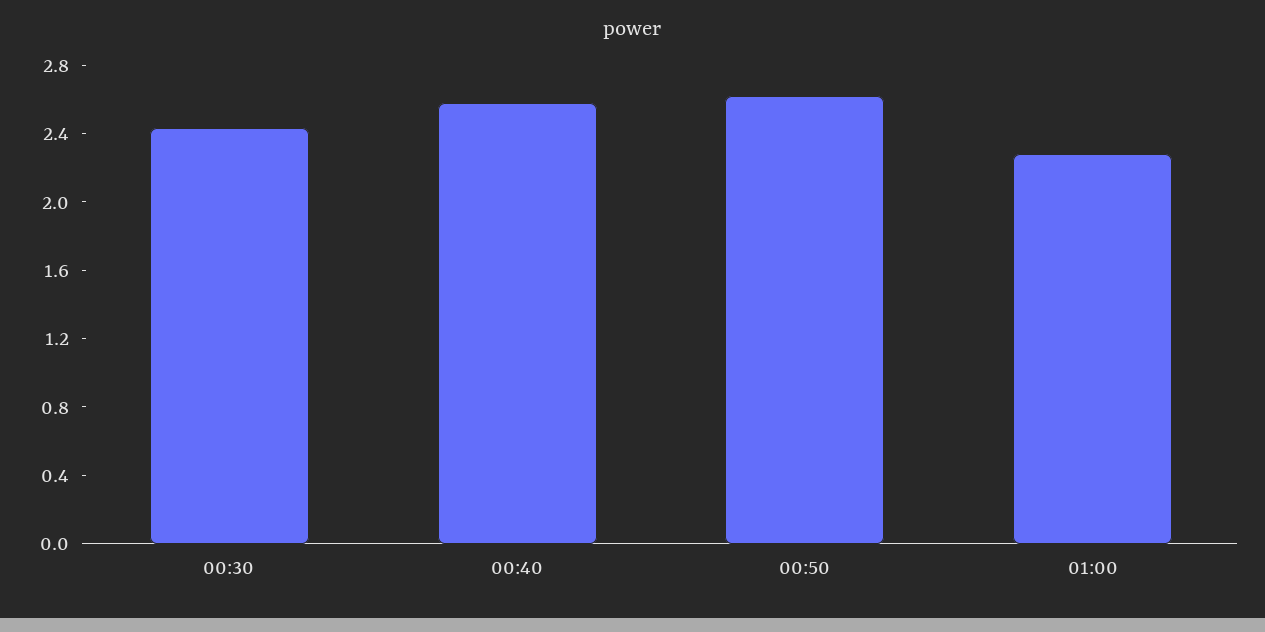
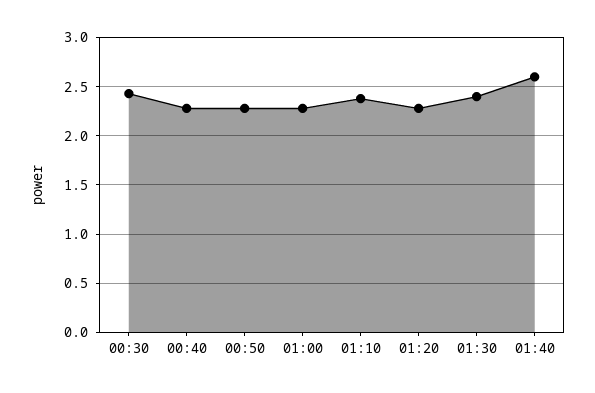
00:40: 2.6 -> 2.3
00:50: 2.6 -> 2.3
01:10: none -> 2.4
01:20: none -> 2.3
01:30: none -> 2.4
01:40: none -> 2.6

